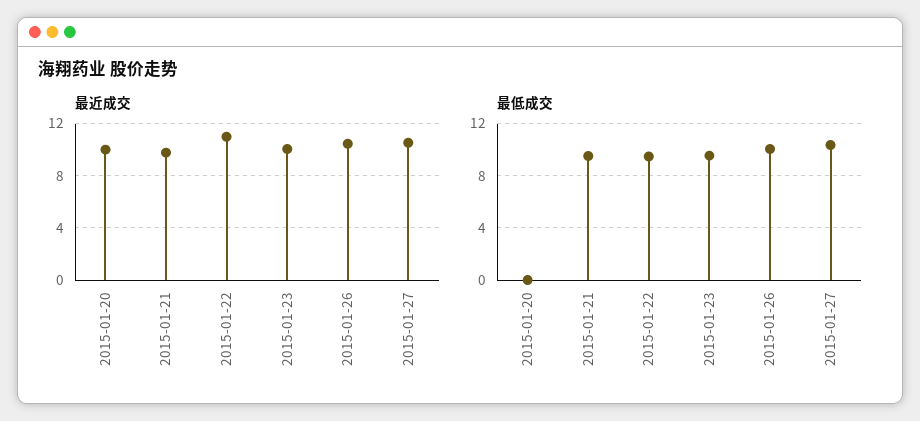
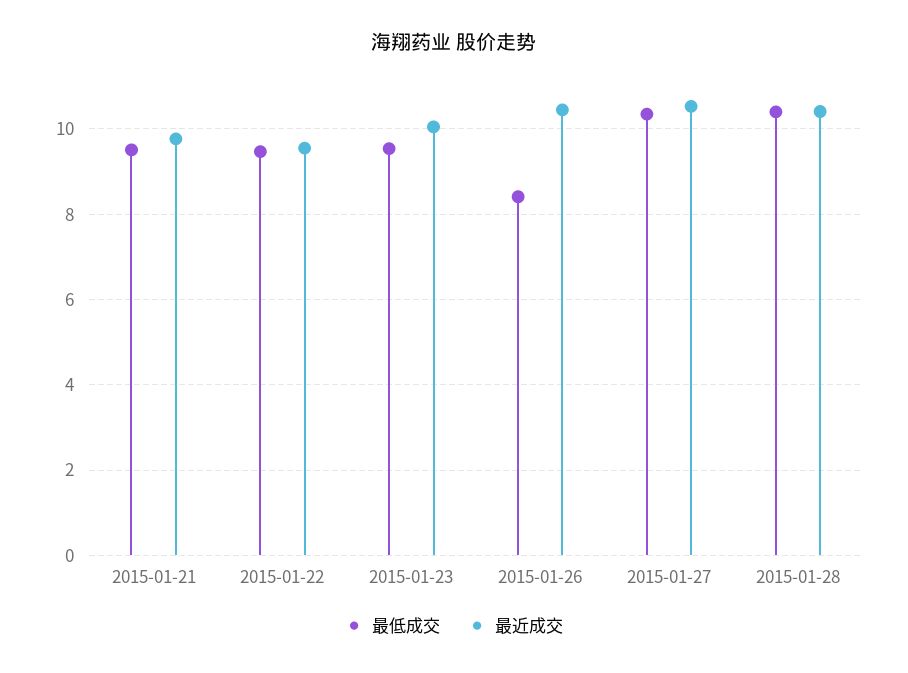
最近成交, 2015-01-20: 10 -> none
最近成交, 2015-01-22: 11 -> 9.6
最低成交, 2015-01-20: 0 -> none
最低成交, 2015-01-26: 10 -> 8.4
最低成交, 2015-01-28: none -> 10.4
最近成交, 2015-01-28: none -> 10.4

